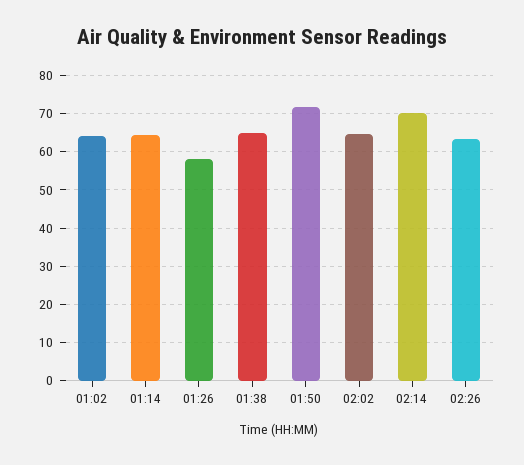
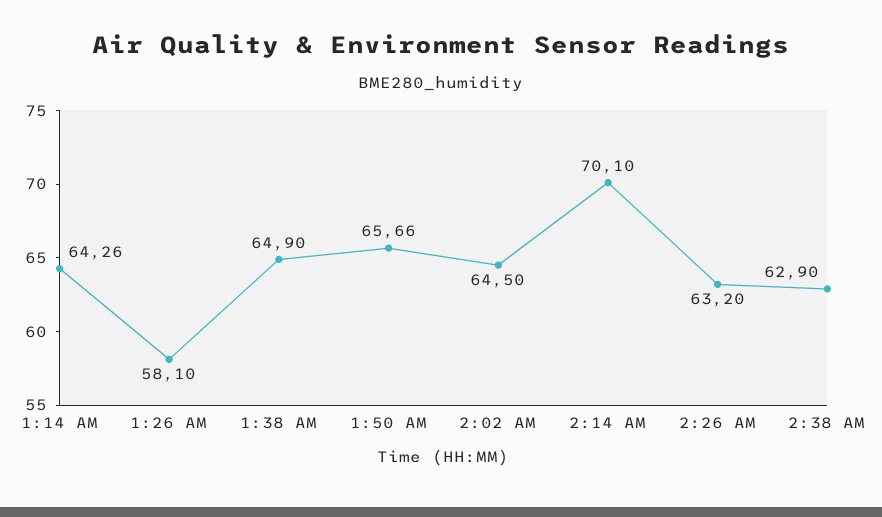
01:02: 64 -> none
01:50: 72 -> 65.66
2:38 AM: none -> 62.9

